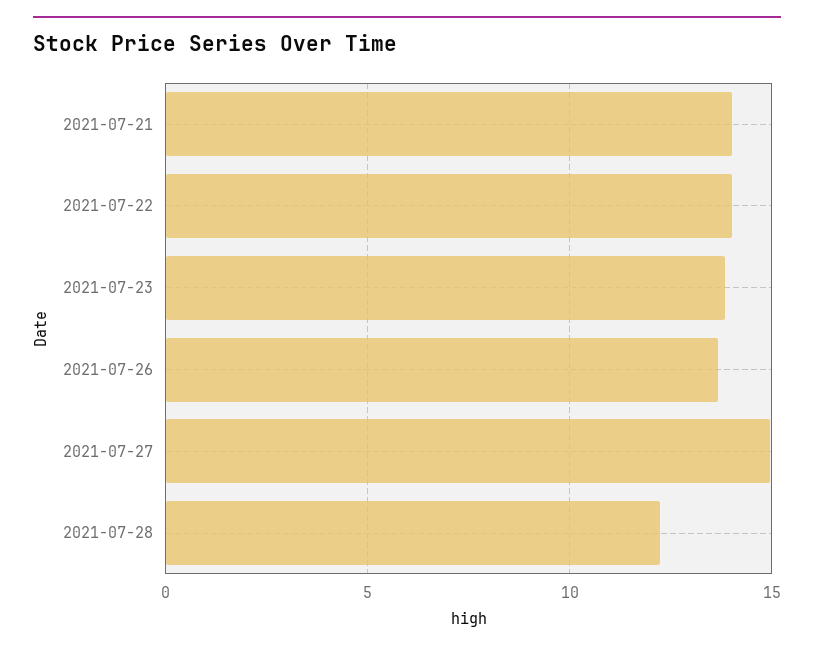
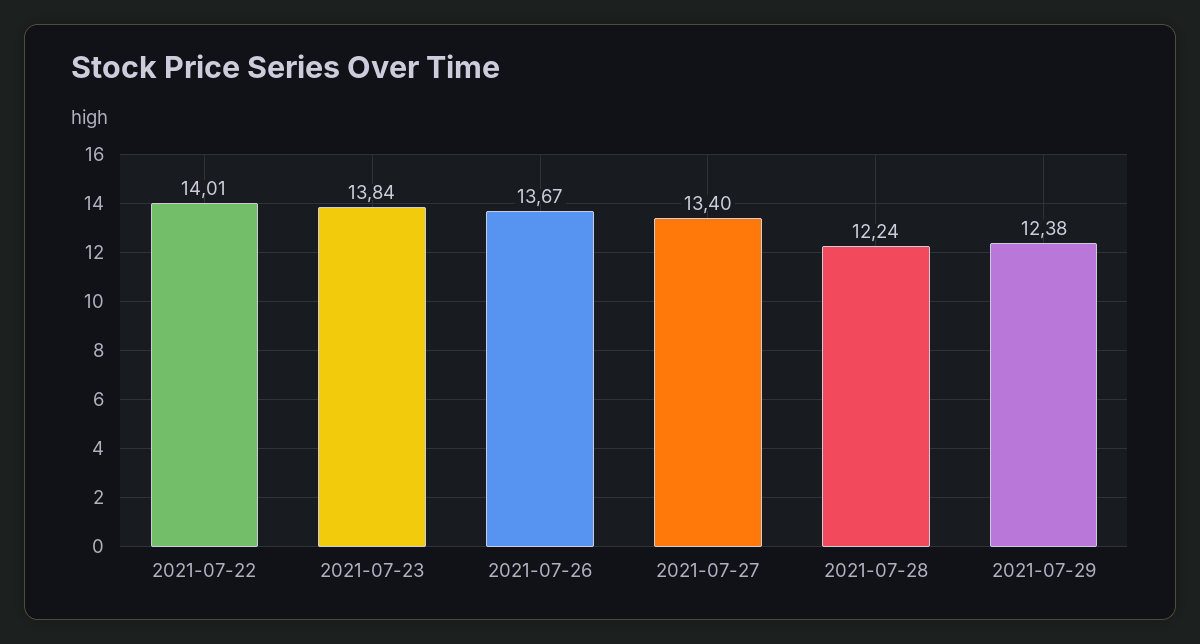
2021-07-21: 14 -> none
2021-07-27: 15 -> 13.4
2021-07-29: none -> 12.38

